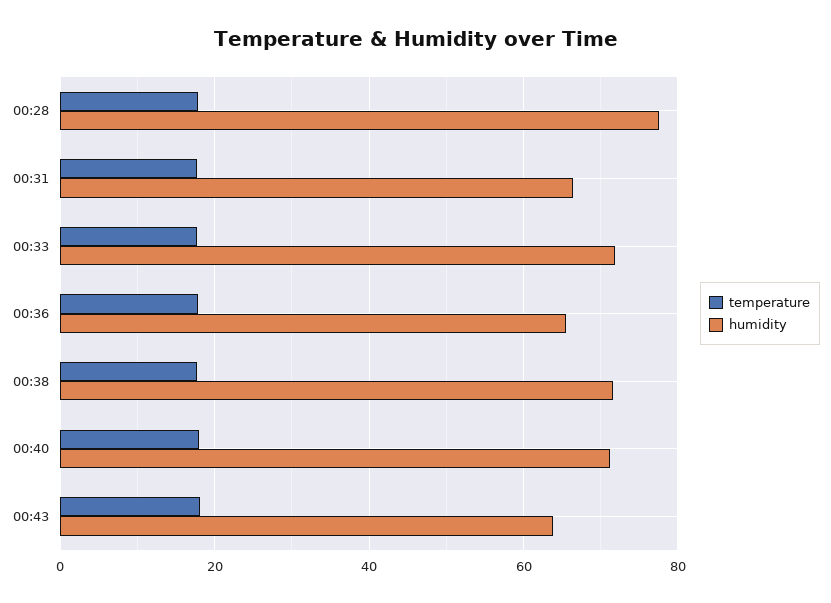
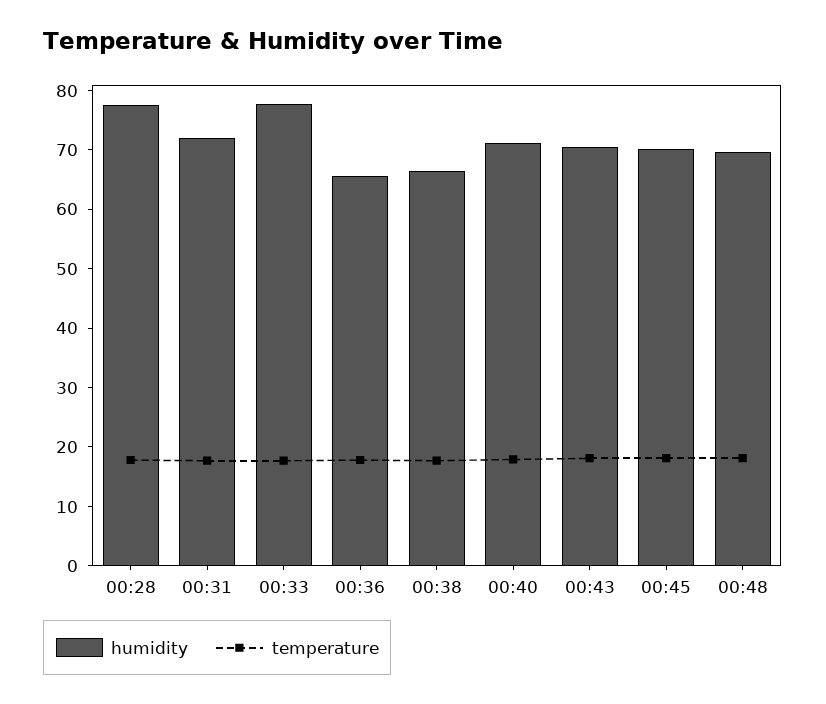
humidity, 00:31: 66 -> 72
humidity, 00:33: 72 -> 78
humidity, 00:38: 72 -> 66
humidity, 00:43: 64 -> 70
humidity, 00:45: none -> 70
temperature, 00:45: none -> 18
humidity, 00:48: none -> 70
temperature, 00:48: none -> 18

